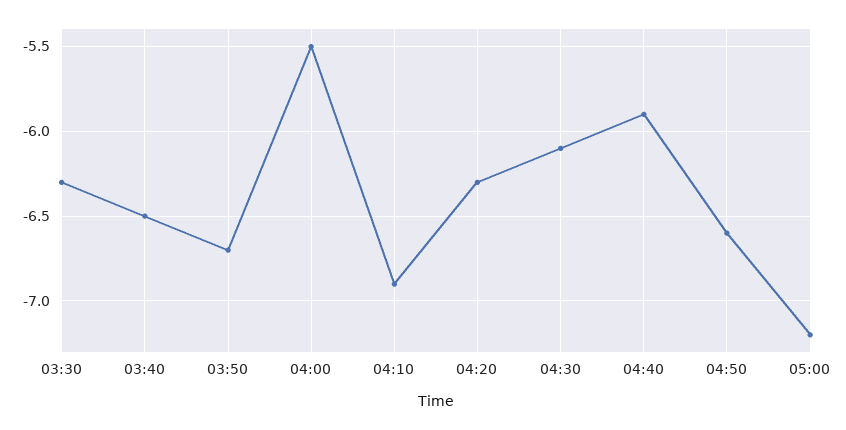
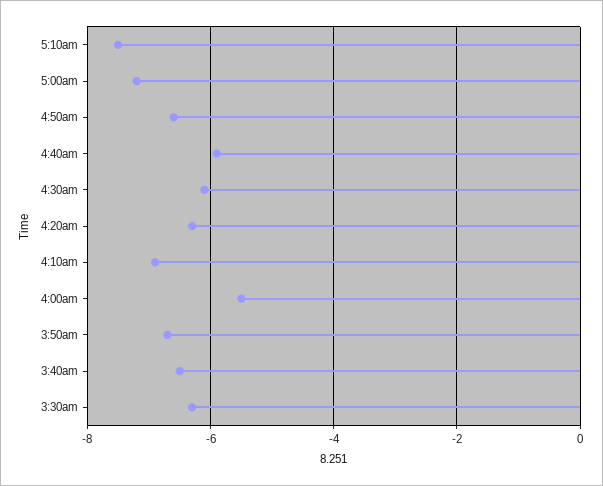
5:10am: none -> -7.5

